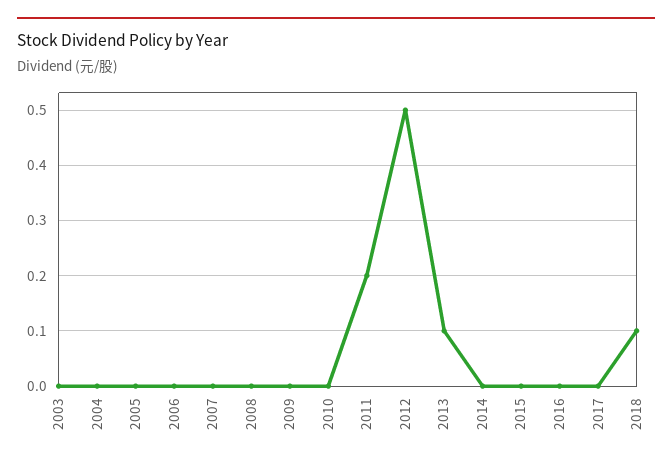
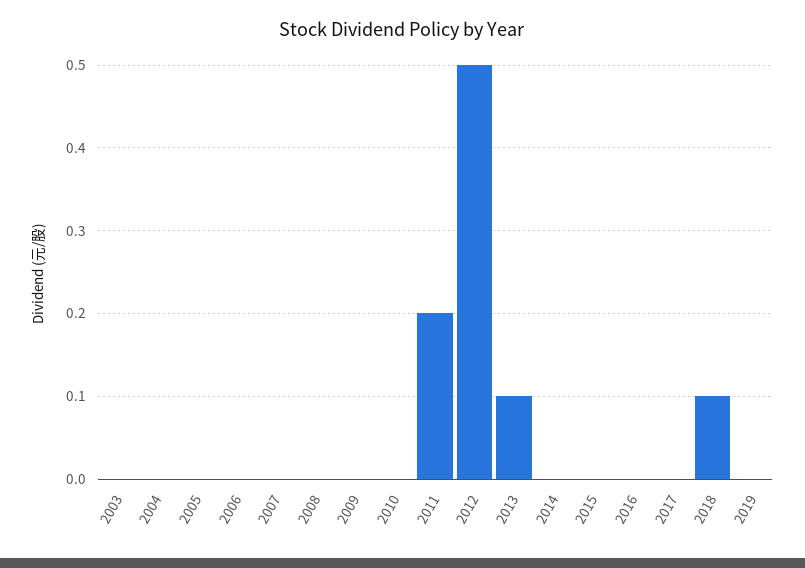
2019: none -> 0

